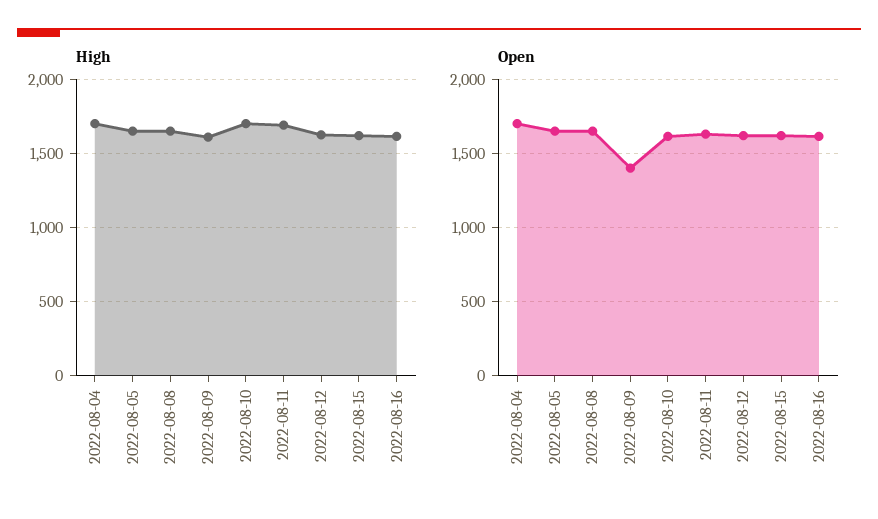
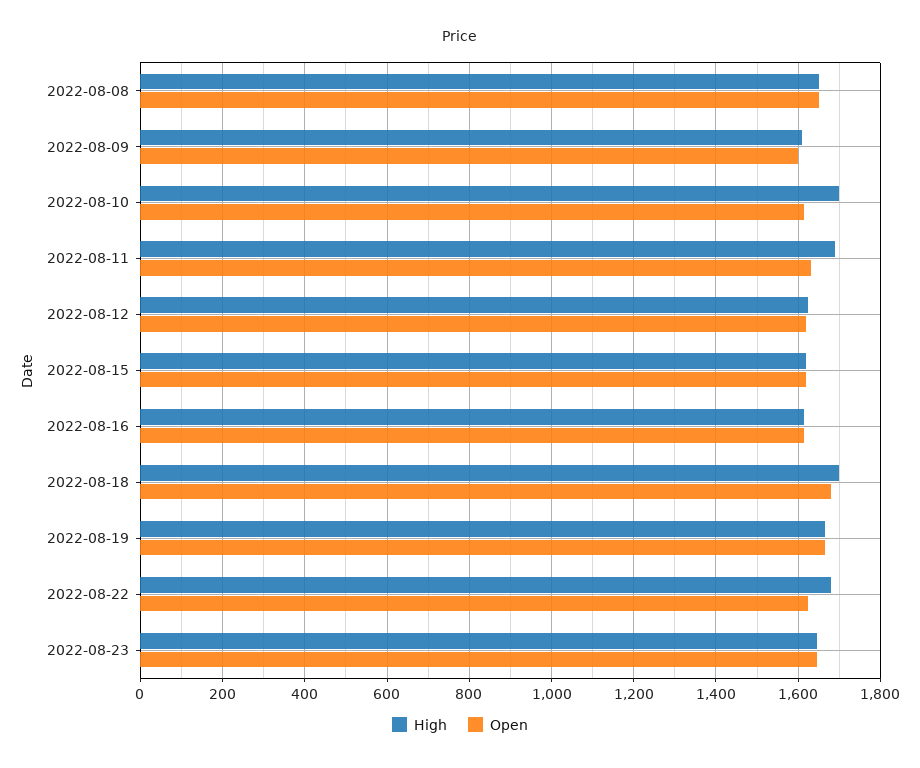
High, 2022-08-04: 1700 -> none
High, 2022-08-05: 1650 -> none
Open, 2022-08-04: 1700 -> none
Open, 2022-08-05: 1650 -> none
Open, 2022-08-09: 1400 -> 1600
High, 2022-08-18: none -> 1700
Open, 2022-08-18: none -> 1680
High, 2022-08-19: none -> 1660
Open, 2022-08-19: none -> 1660
High, 2022-08-22: none -> 1680
Open, 2022-08-22: none -> 1620
High, 2022-08-23: none -> 1640
Open, 2022-08-23: none -> 1640

